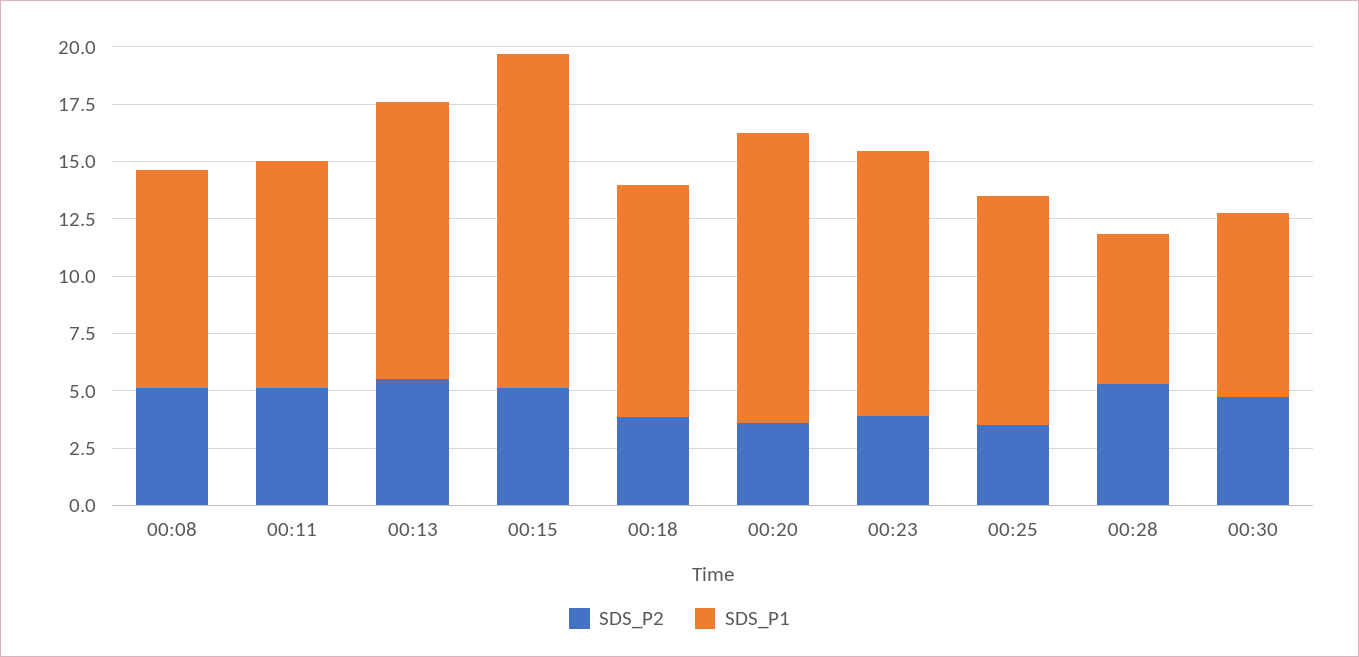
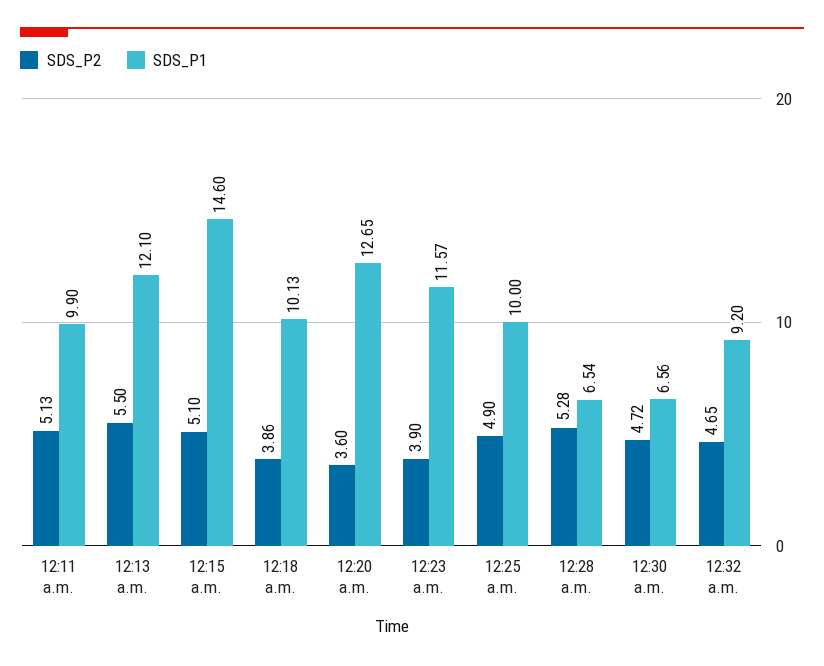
SDS_P2, 00:08: 5 -> none
SDS_P1, 00:08: 9.5 -> none
SDS_P2, 00:25: 3.5 -> 4.9
SDS_P1, 00:30: 8 -> 6.56
SDS_P2, 12:32 a.m.: none -> 4.65
SDS_P1, 12:32 a.m.: none -> 9.2

